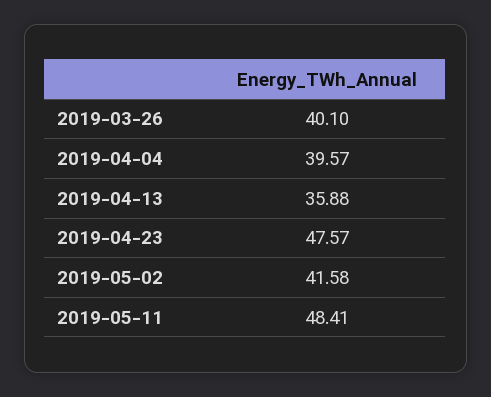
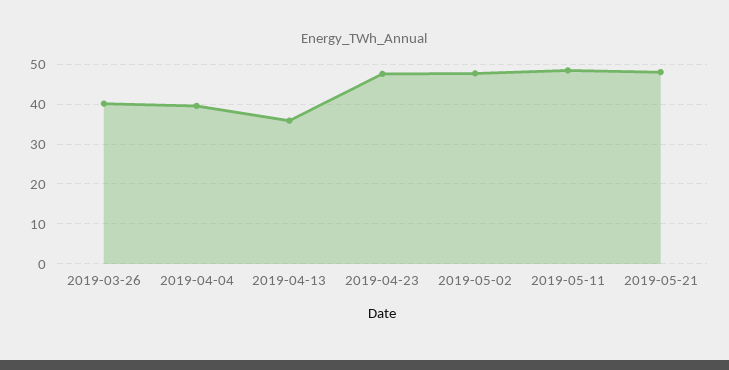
2019-05-02: 41.58 -> 48
2019-05-21: none -> 48

